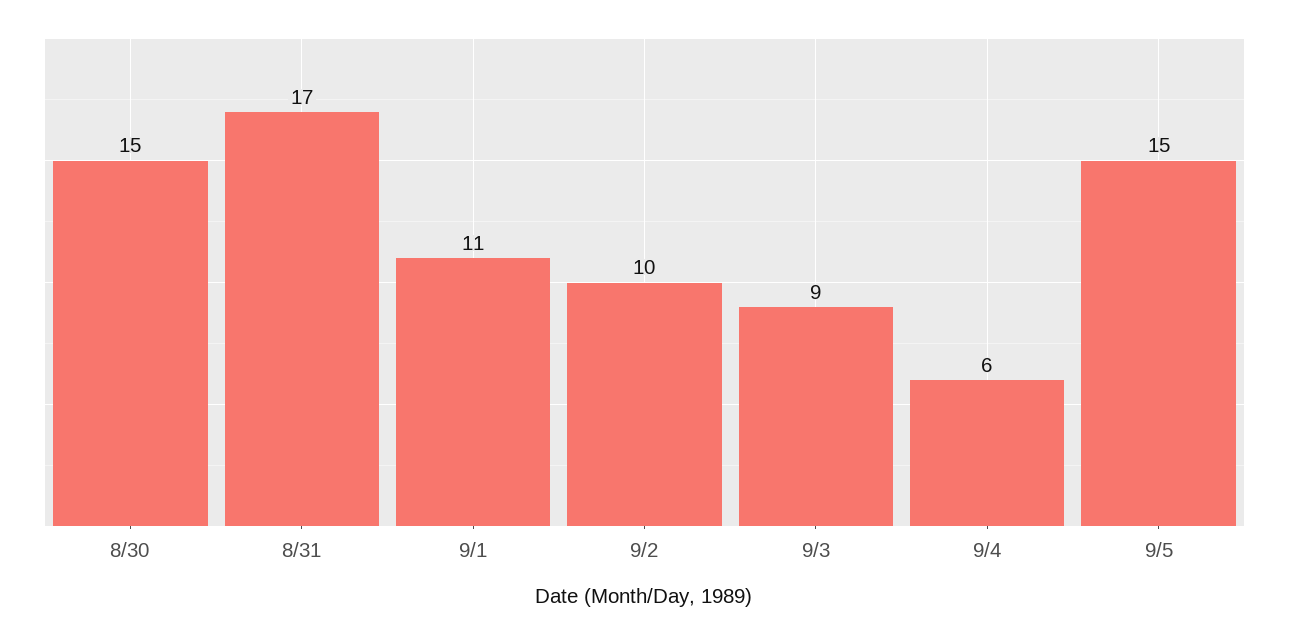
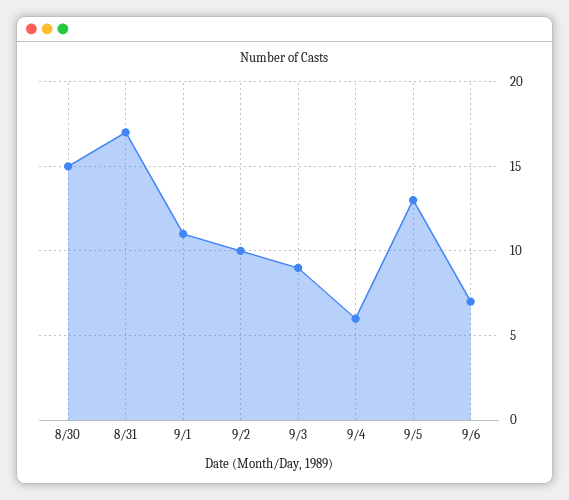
9/5: 15 -> 13
9/6: none -> 7

